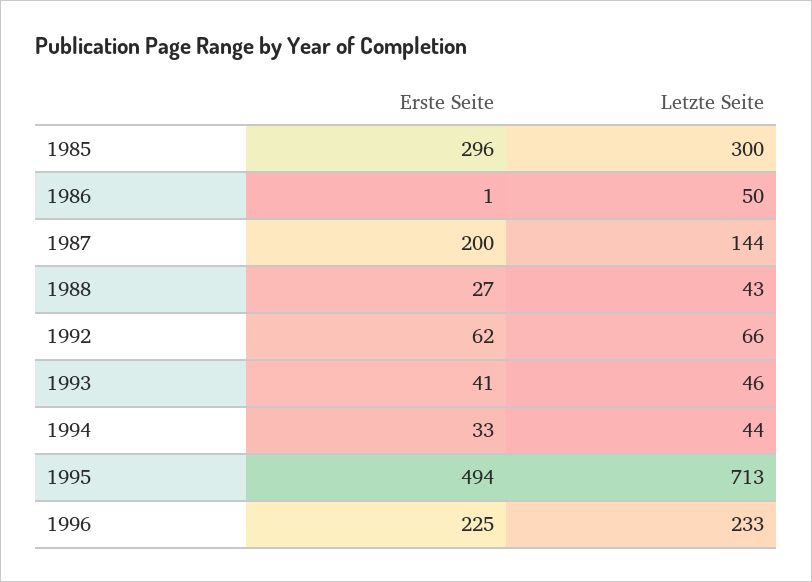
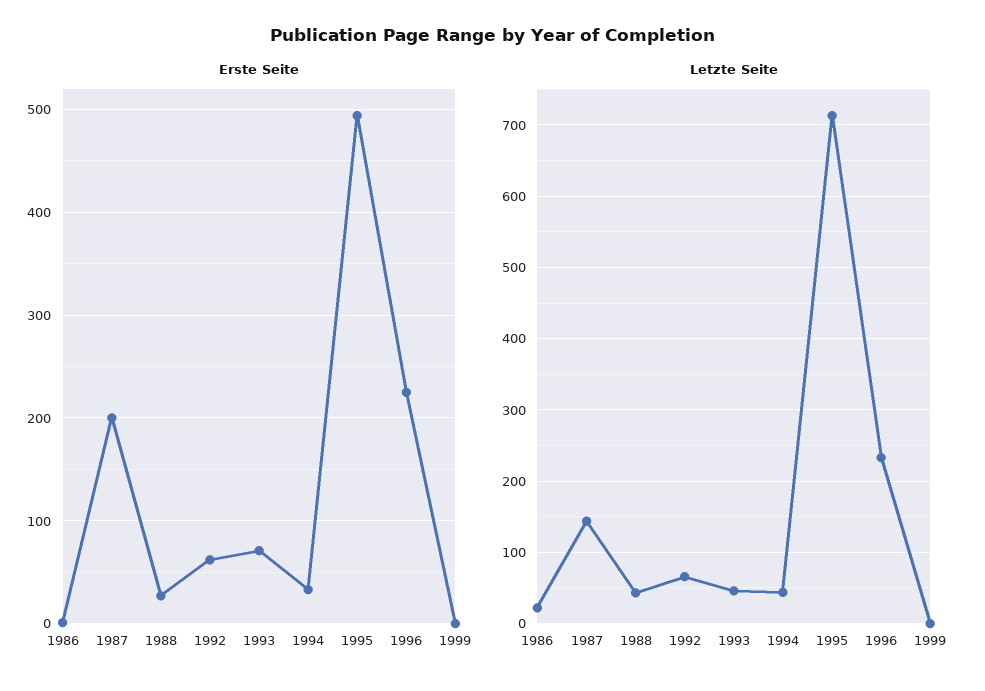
Erste Seite, 1985: 296 -> none
Letzte Seite, 1985: 300 -> none
Letzte Seite, 1986: 50 -> 20
Erste Seite, 1993: 41 -> 70
Erste Seite, 1999: none -> 0
Letzte Seite, 1999: none -> 0

